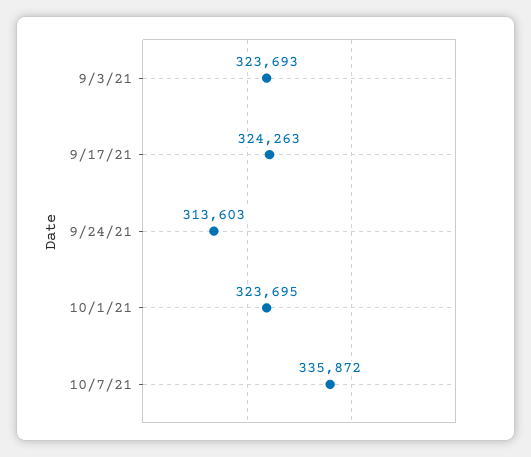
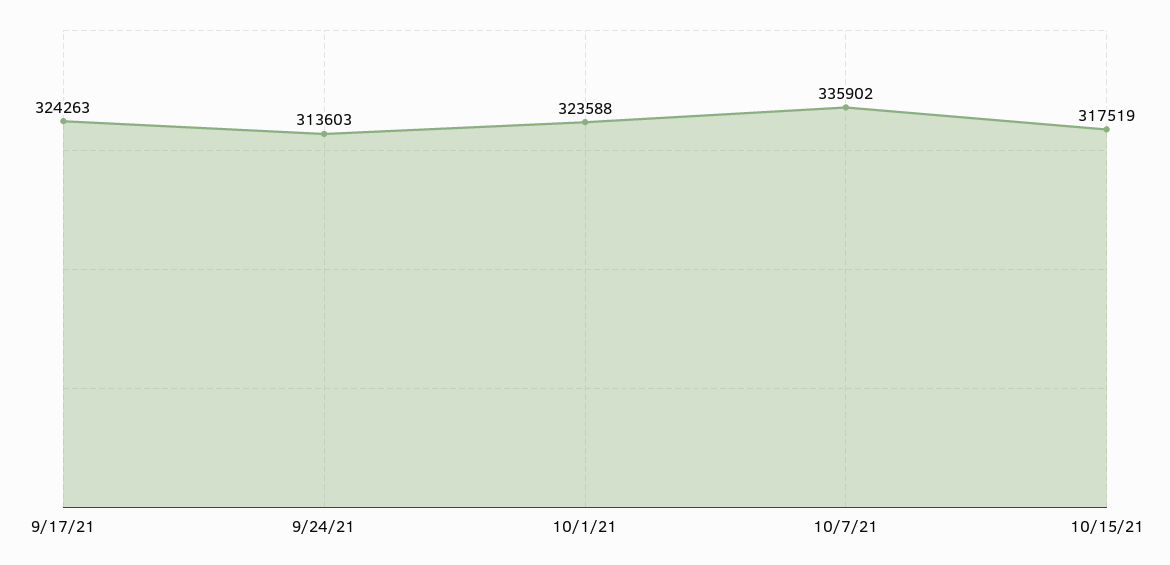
9/3/21: 323693 -> none
10/1/21: 323695 -> 323588
10/7/21: 335872 -> 335902
10/15/21: none -> 317519

